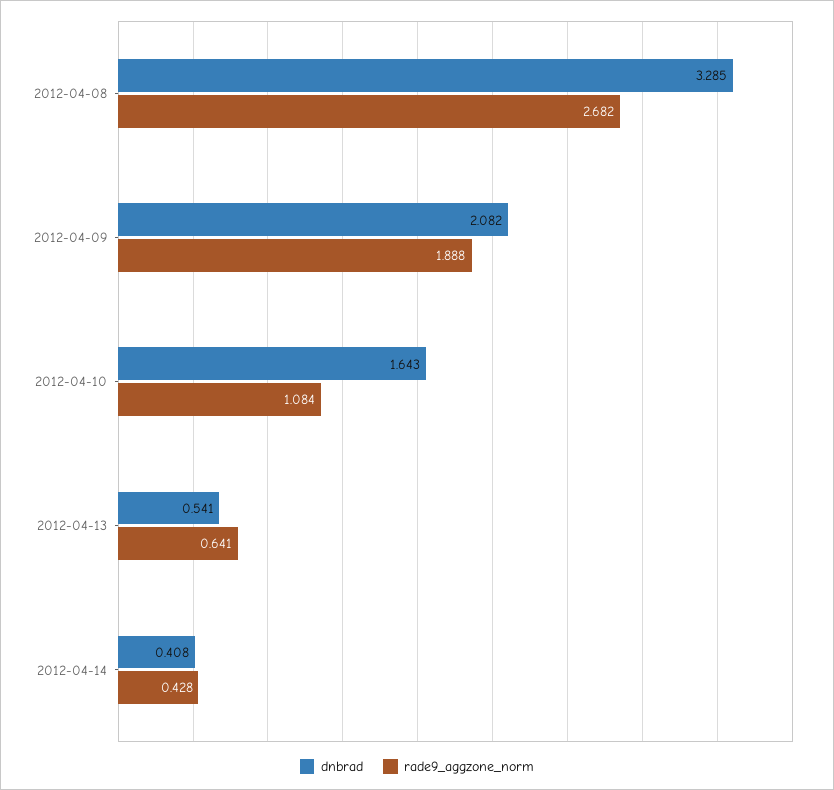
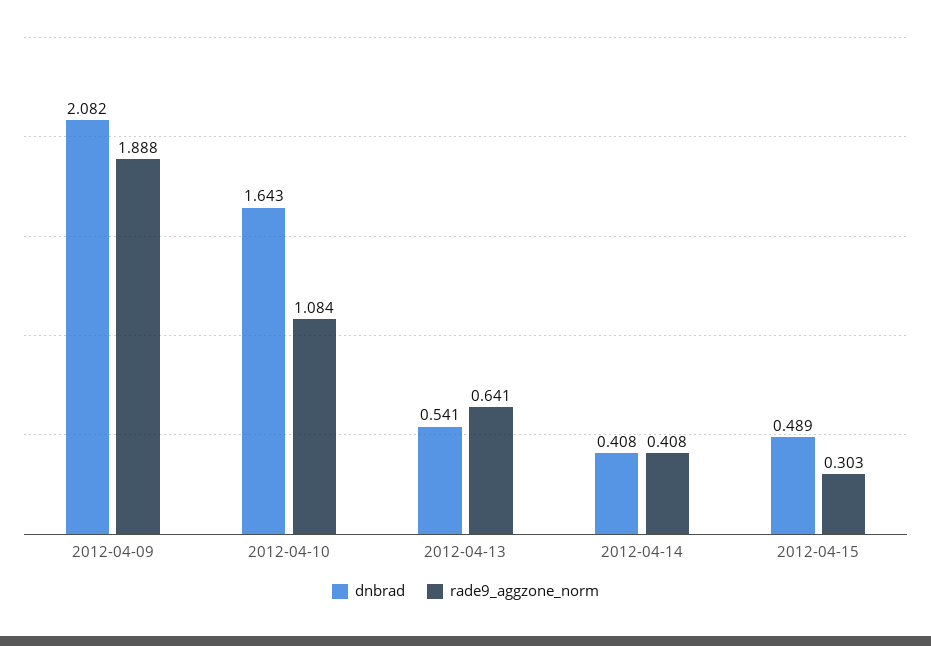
dnbrad, 2012-04-08: 3.285 -> none
rade9_aggzone_norm, 2012-04-08: 2.682 -> none
rade9_aggzone_norm, 2012-04-14: 0.428 -> 0.408
dnbrad, 2012-04-15: none -> 0.489
rade9_aggzone_norm, 2012-04-15: none -> 0.303

